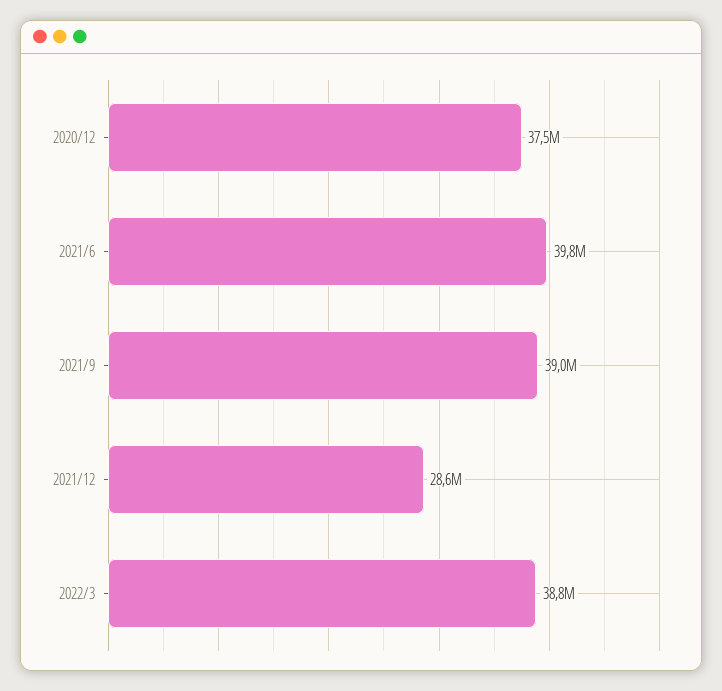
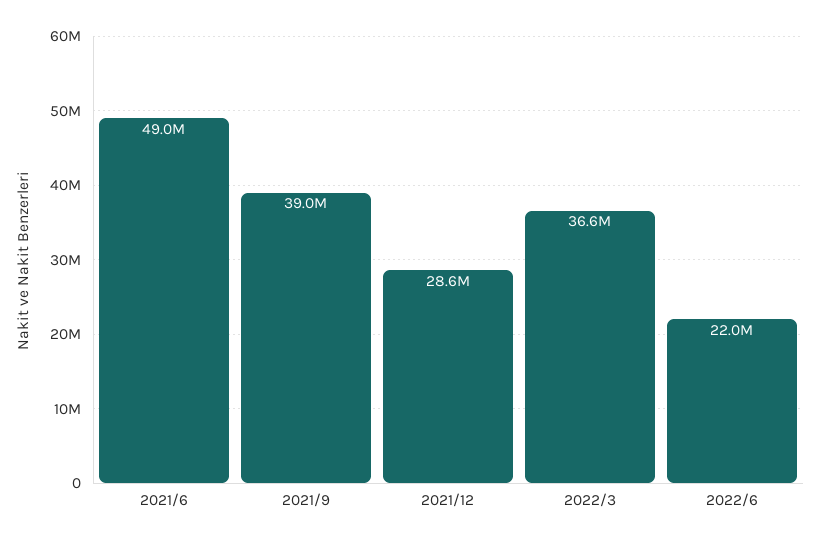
2020/12: 37500000 -> none
2021/6: 39800000 -> 49000000
2022/3: 38800000 -> 36600000
2022/6: none -> 22000000

